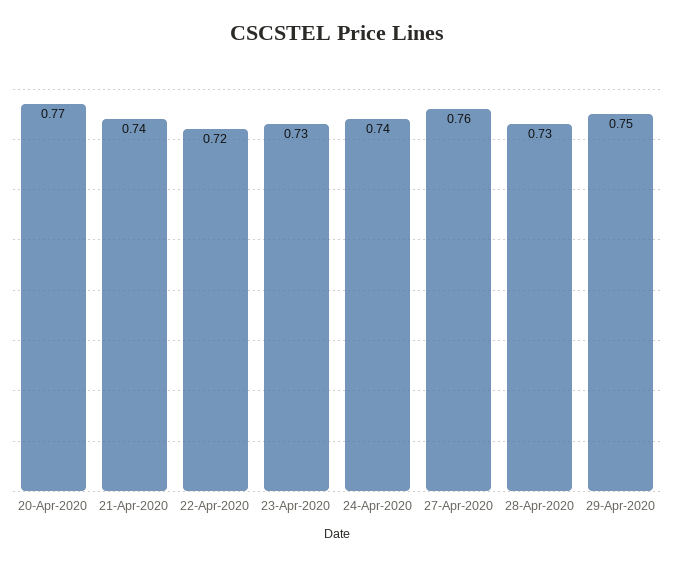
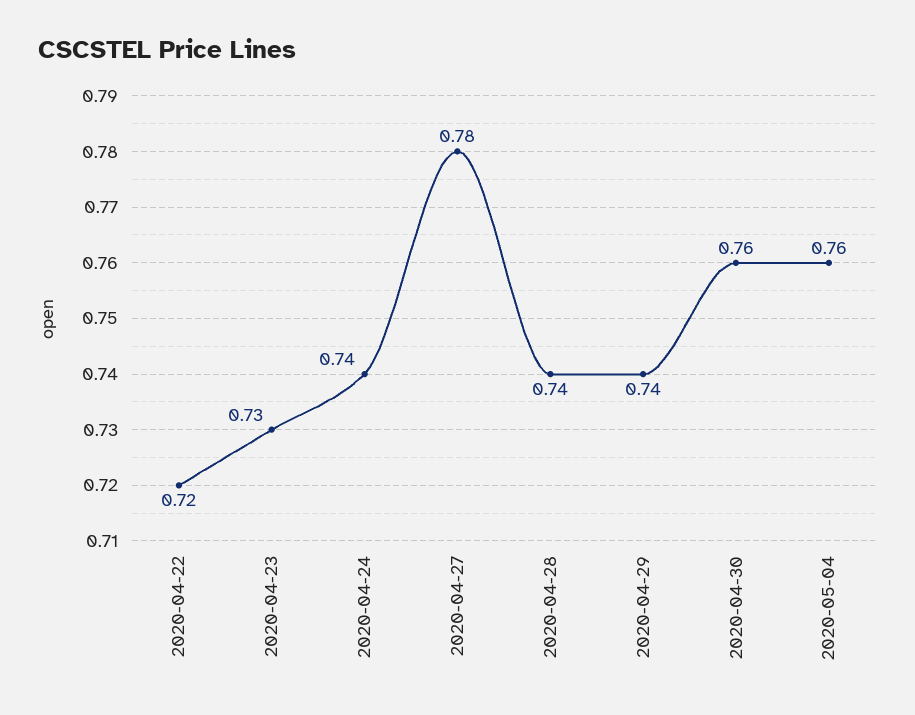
20-Apr-2020: 0.77 -> none
21-Apr-2020: 0.74 -> none
27-Apr-2020: 0.76 -> 0.78
28-Apr-2020: 0.73 -> 0.74
29-Apr-2020: 0.75 -> 0.74
2020-04-30: none -> 0.76
2020-05-04: none -> 0.76

